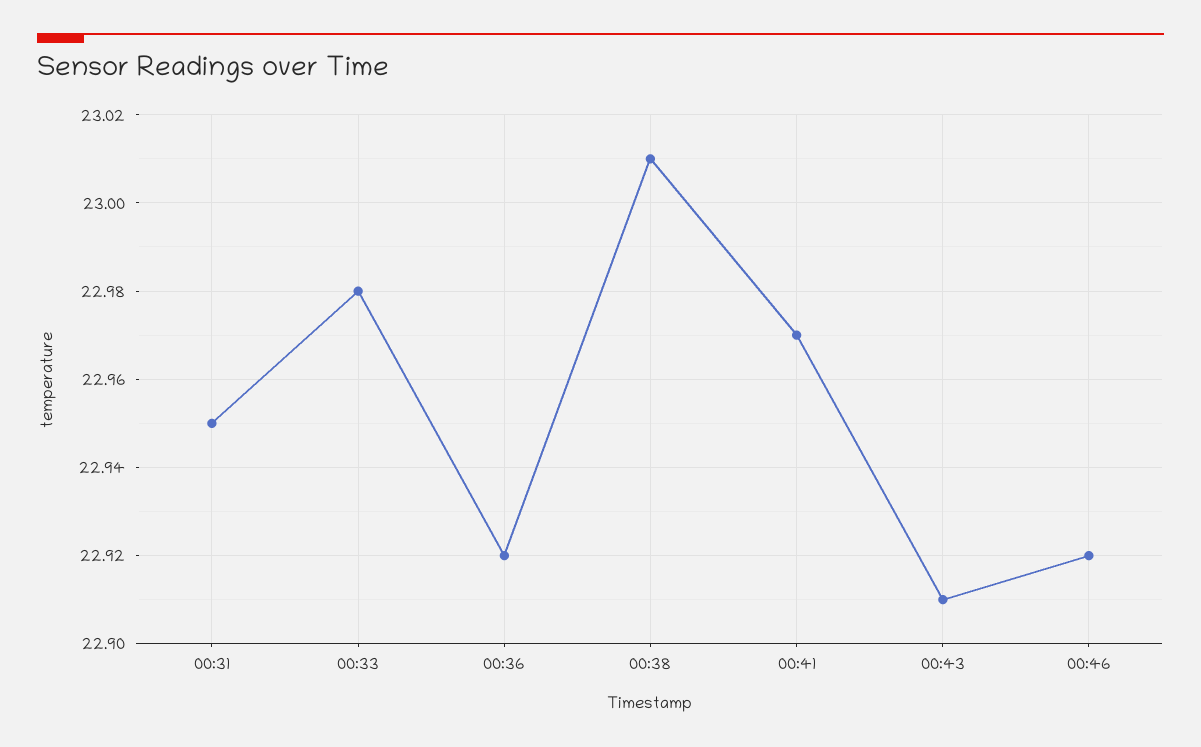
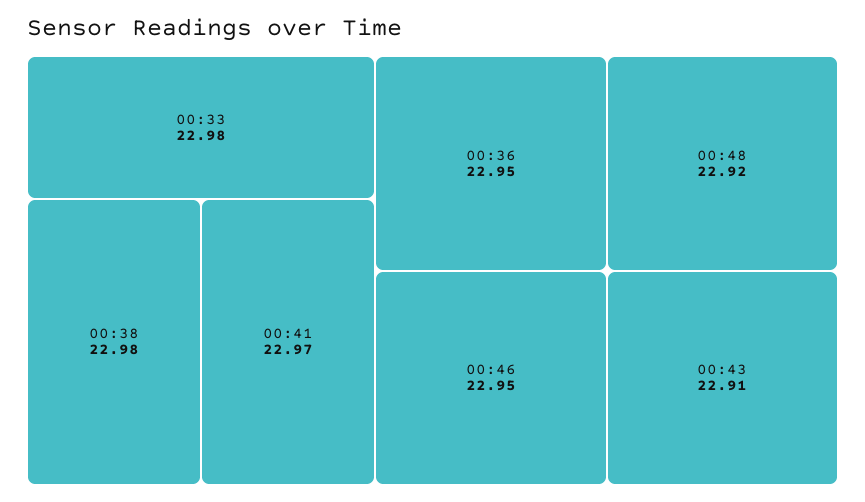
00:31: 22.95 -> none
00:36: 22.92 -> 22.95
00:38: 23.01 -> 22.98
00:46: 22.92 -> 22.95
00:48: none -> 22.92

